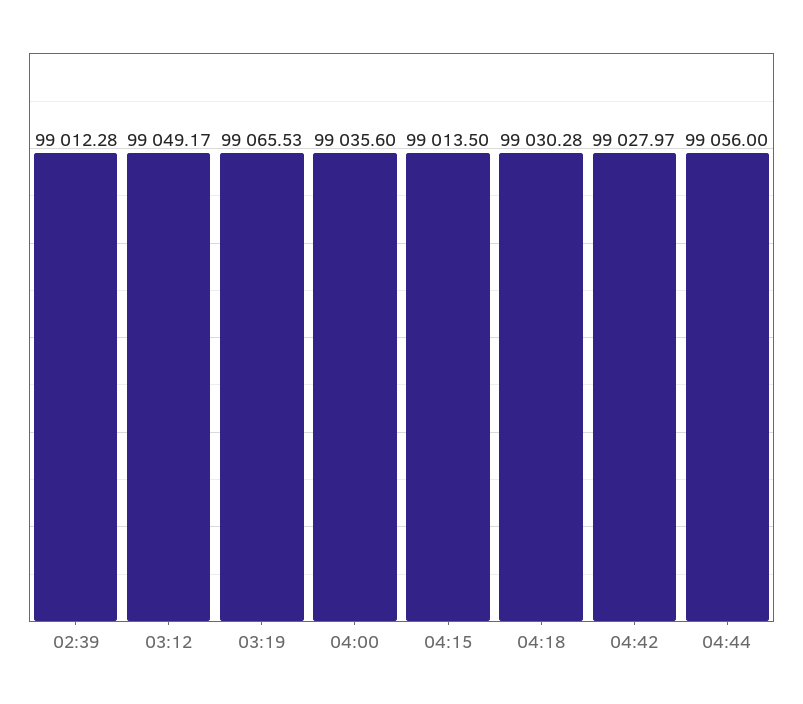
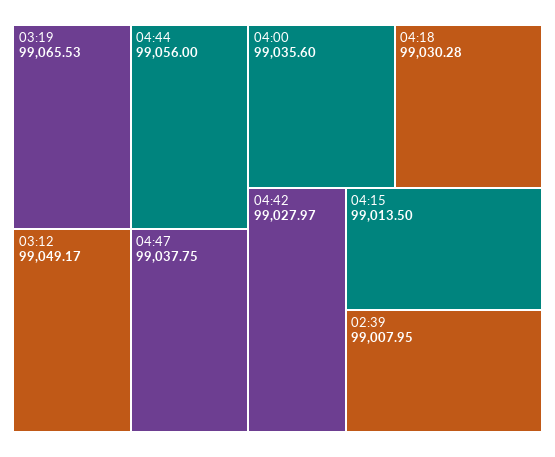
02:39: 99012.28 -> 99007.95
04:47: none -> 99037.75

